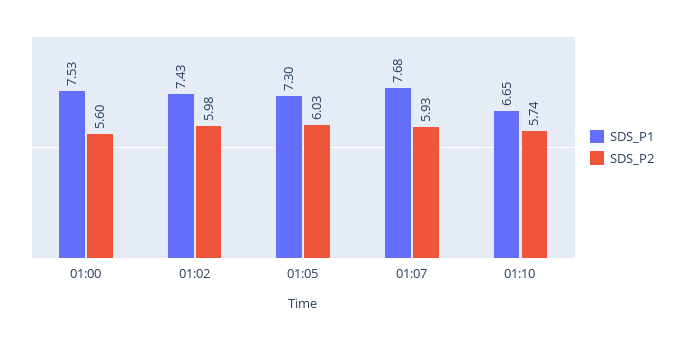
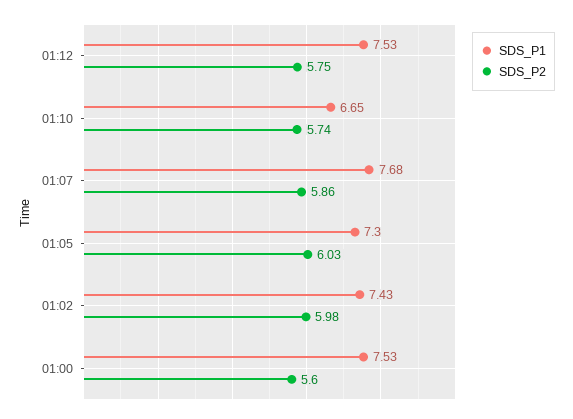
SDS_P2, 01:07: 5.93 -> 5.86
SDS_P1, 01:12: none -> 7.53
SDS_P2, 01:12: none -> 5.75

